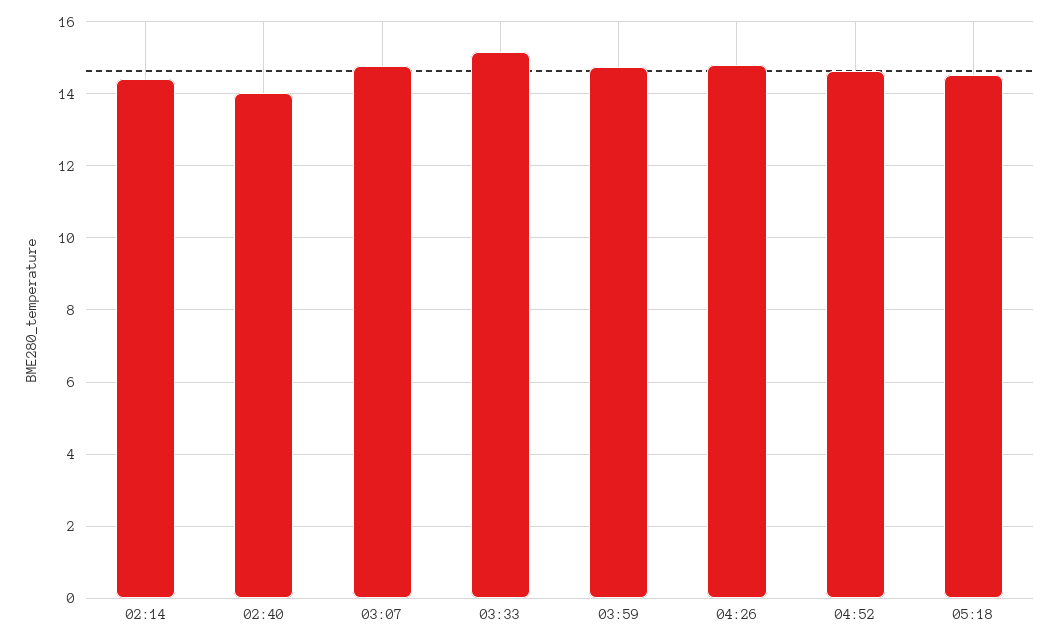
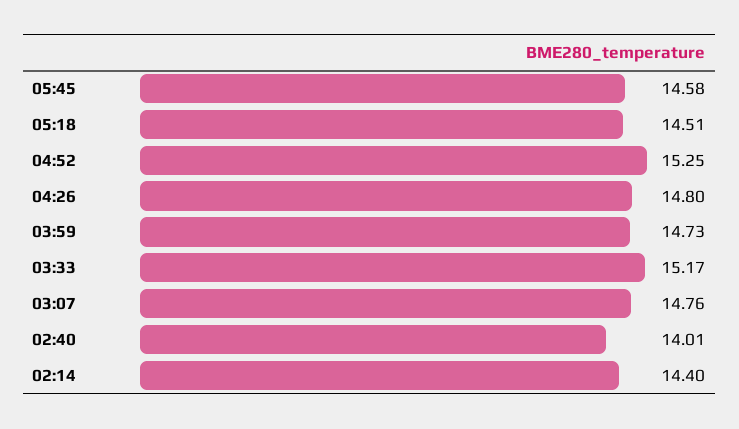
04:52: 14.6 -> 15.25
05:45: none -> 14.58

